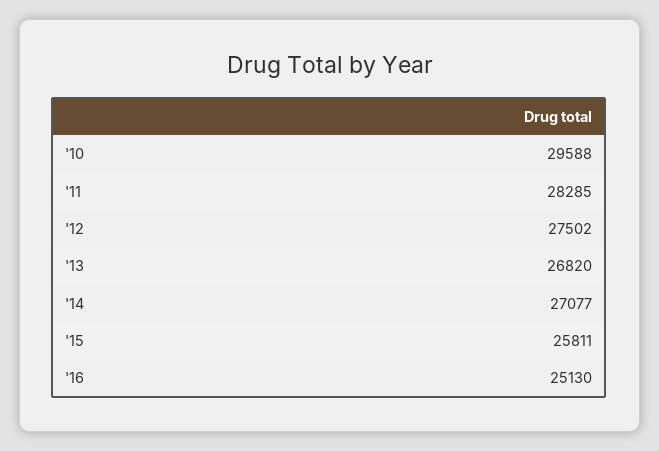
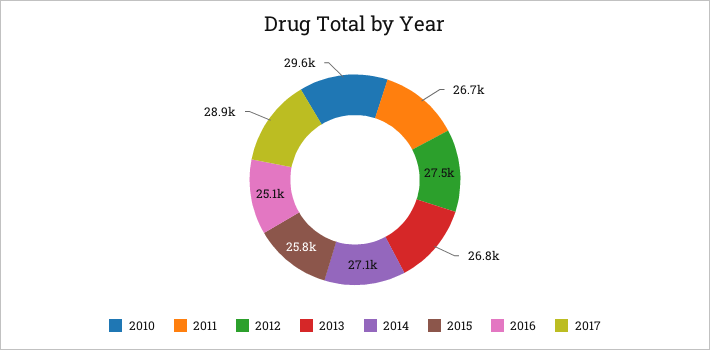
'11: 28285 -> 26700
2017: none -> 28900

